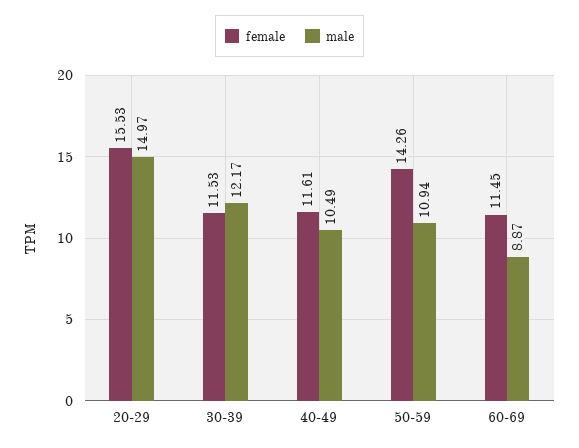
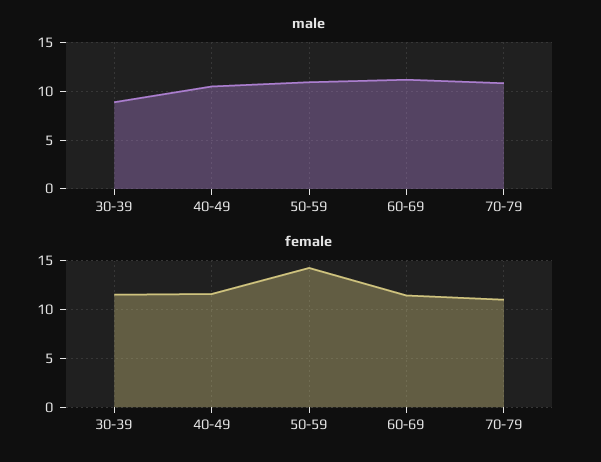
female, 20-29: 15.53 -> none
male, 20-29: 14.97 -> none
male, 30-39: 12.17 -> 9
male, 60-69: 8.87 -> 11
male, 70-79: none -> 11
female, 70-79: none -> 11

